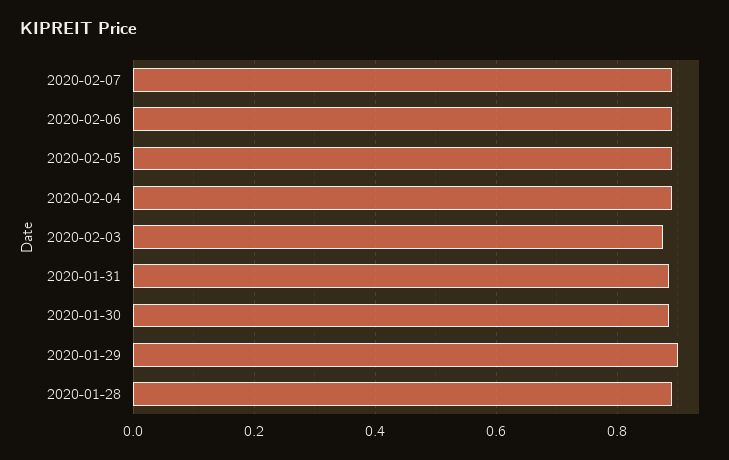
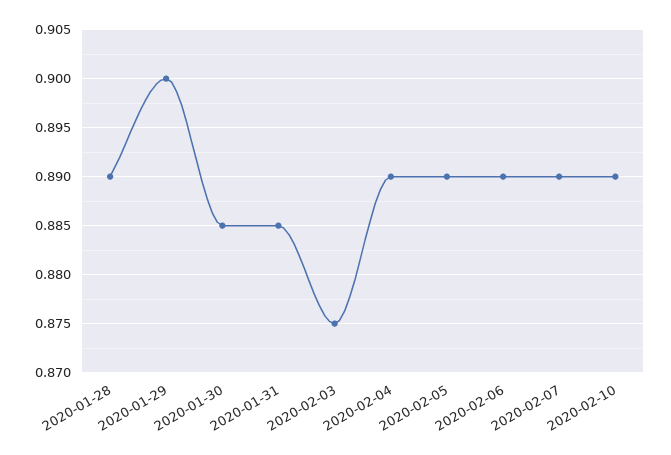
2020-02-10: none -> 0.89

